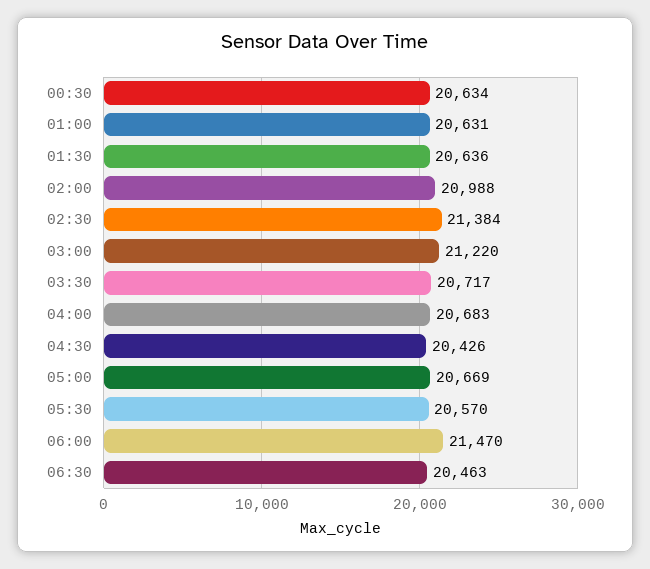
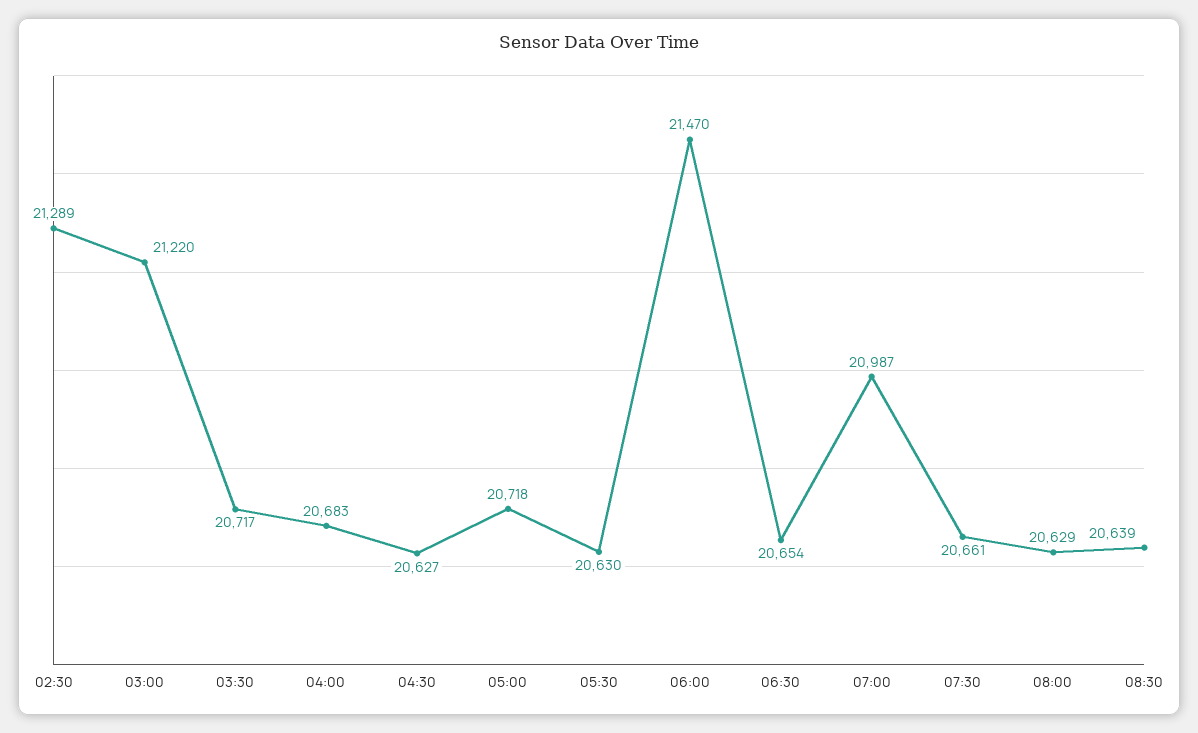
00:30: 20634 -> none
01:00: 20631 -> none
01:30: 20636 -> none
02:00: 20988 -> none
02:30: 21384 -> 21289
04:30: 20426 -> 20627
05:00: 20669 -> 20718
05:30: 20570 -> 20630
06:30: 20463 -> 20654
07:00: none -> 20987
07:30: none -> 20661
08:00: none -> 20629
08:30: none -> 20639

